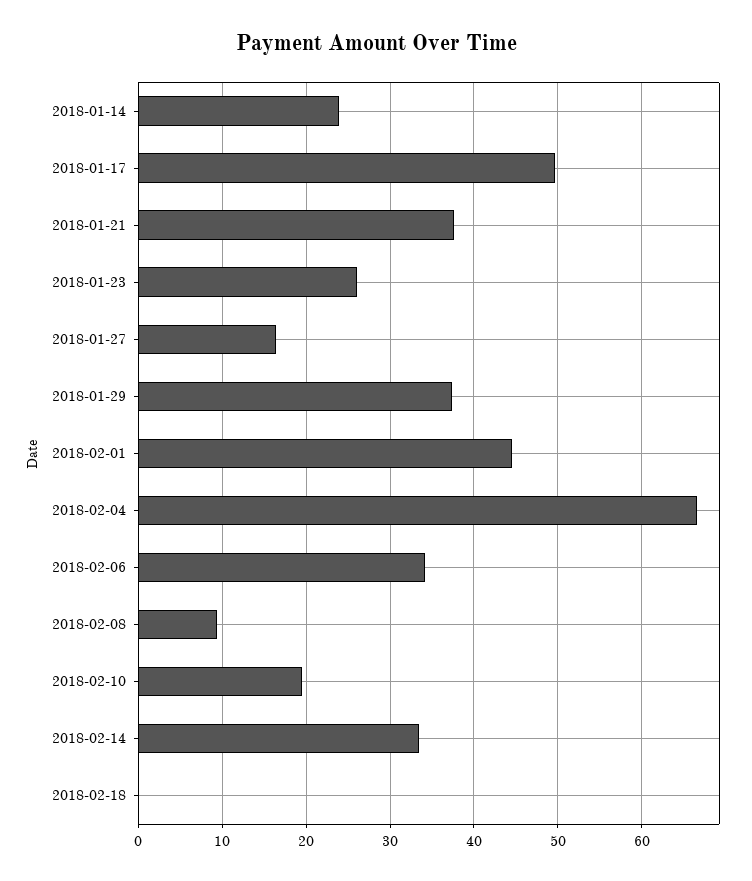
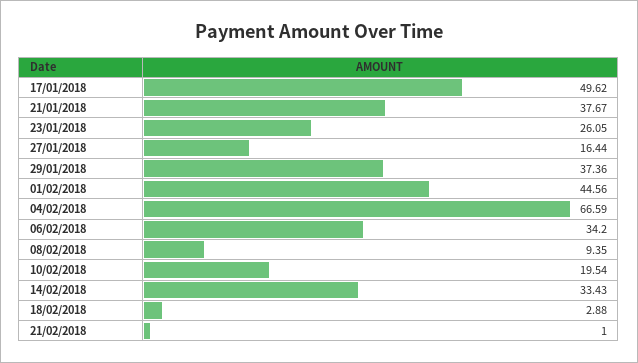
2018-01-14: 24 -> none
2018-02-18: 0 -> 2.88
21/02/2018: none -> 1

